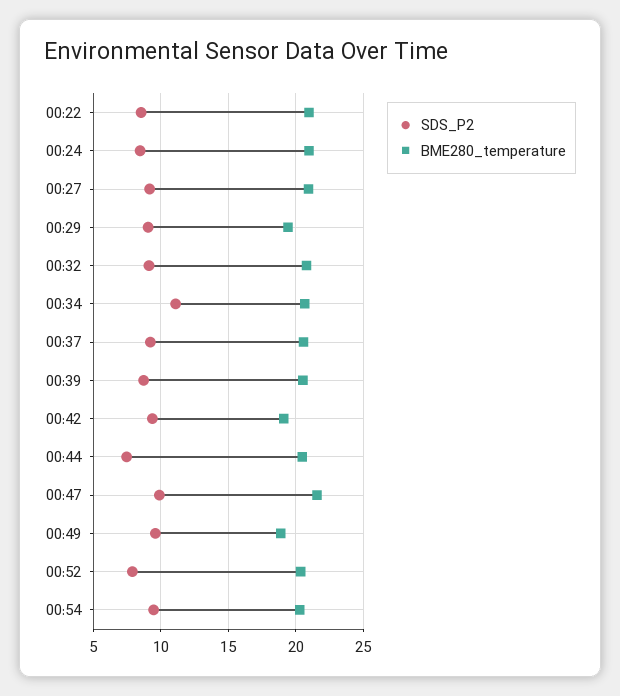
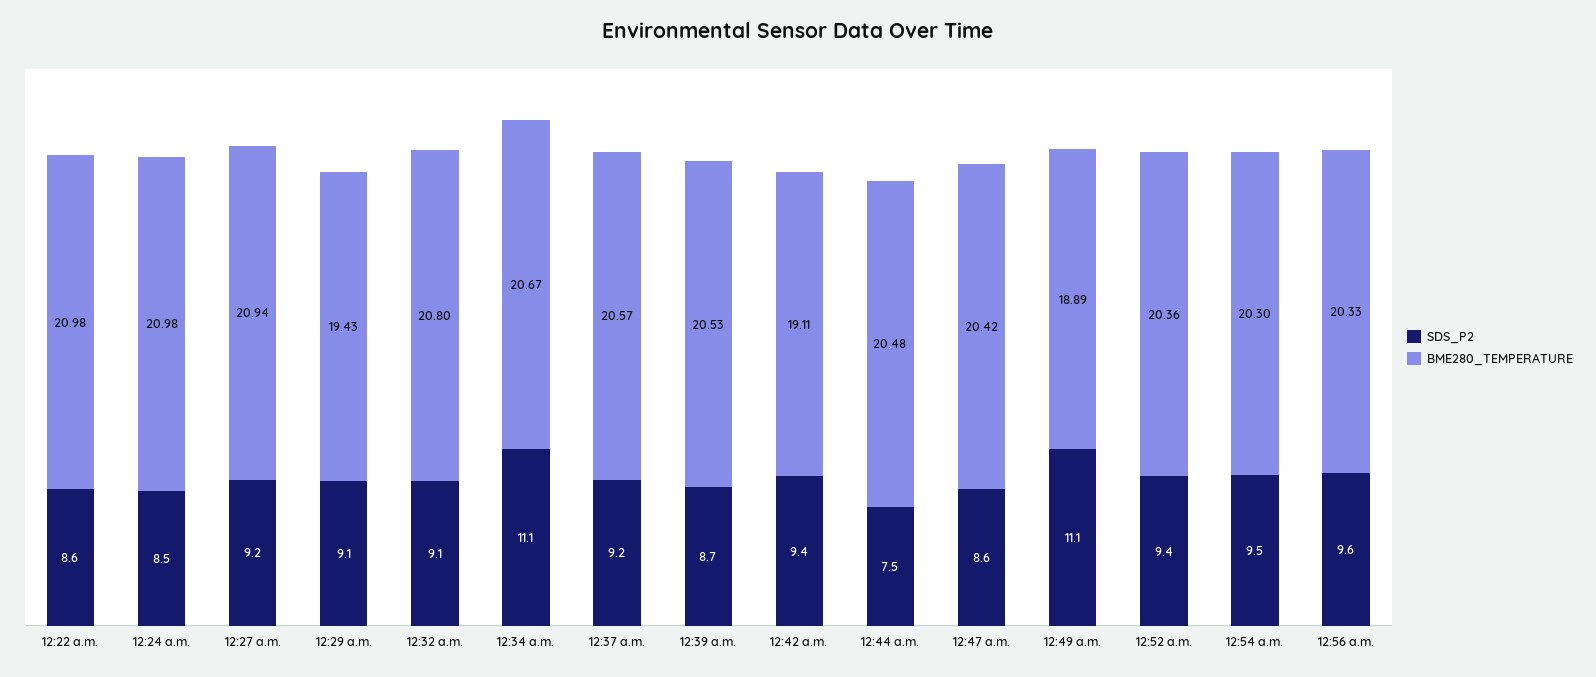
SDS_P2, 00:47: 10 -> 8.6
BME280_temperature, 00:47: 21.5 -> 20.42
SDS_P2, 00:49: 9.5 -> 11.1
SDS_P2, 00:52: 8 -> 9.4
SDS_P2, 12:56 a.m.: none -> 9.6
BME280_temperature, 12:56 a.m.: none -> 20.33

